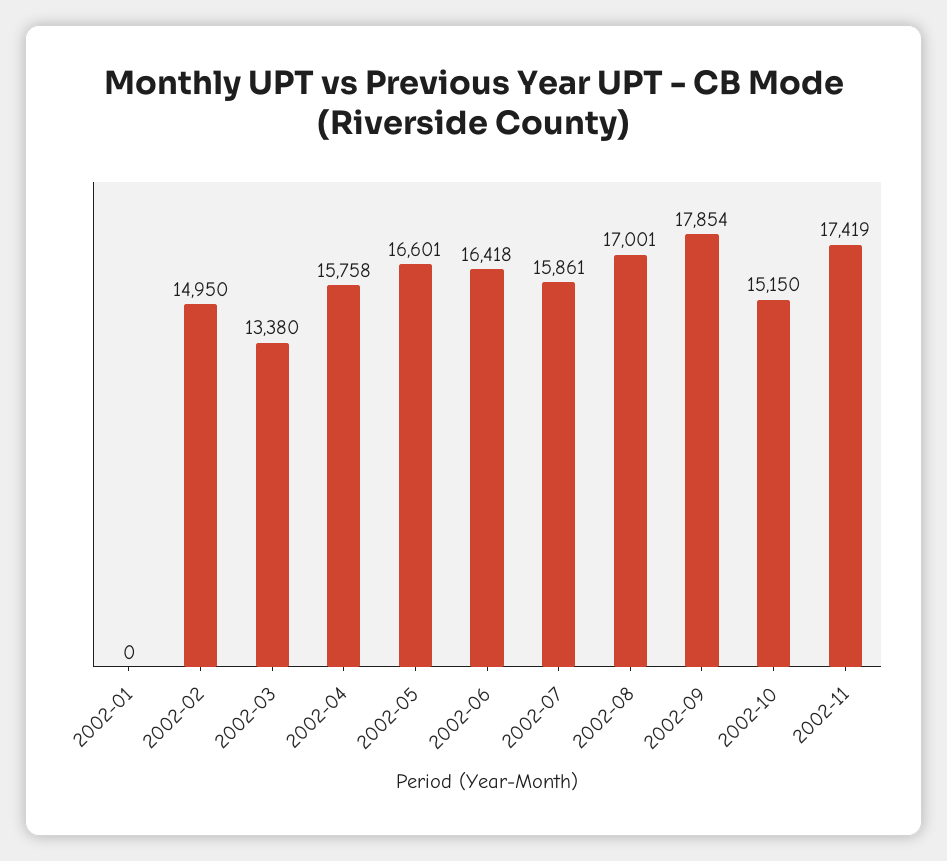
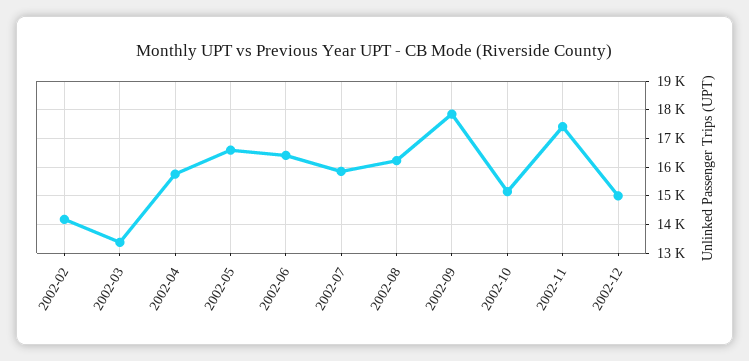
2002-01: 0 -> none
2002-02: 14950 -> 14250
2002-08: 17001 -> 16250
2002-12: none -> 15000

